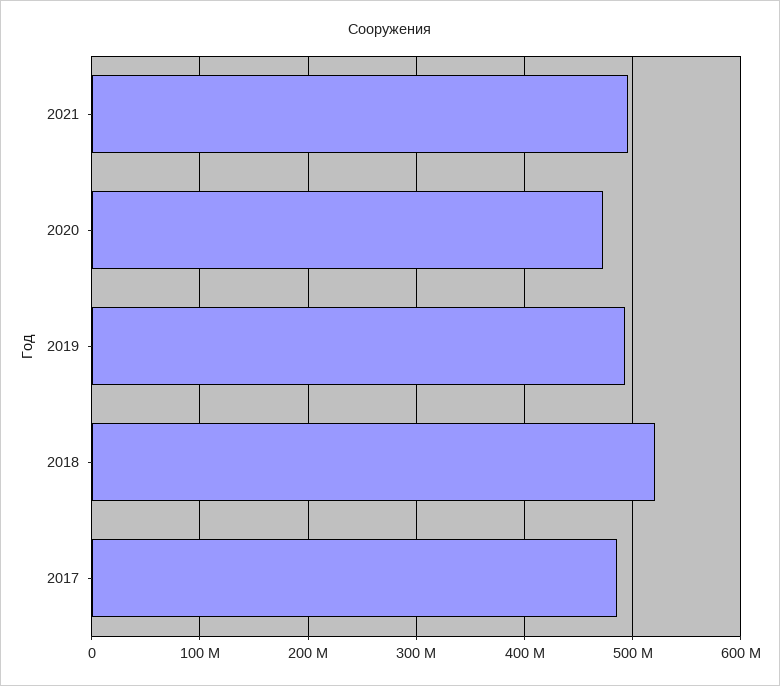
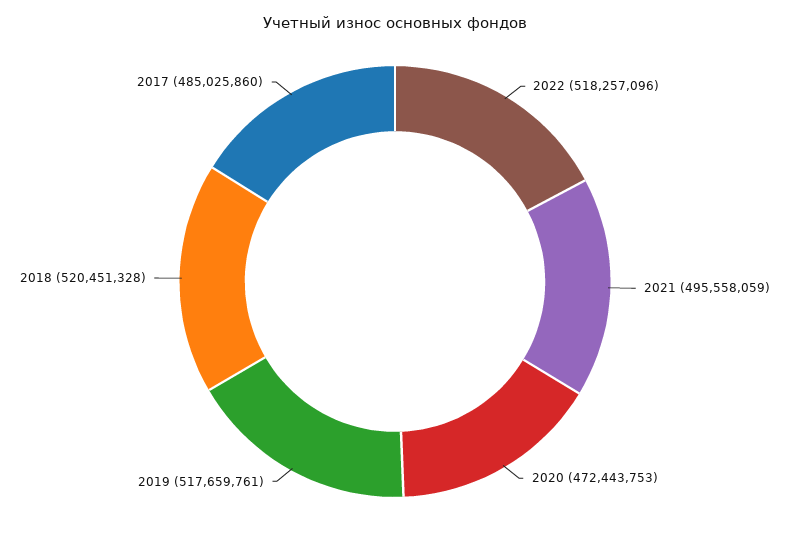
2019: 490000000 -> 517659761
2022: none -> 518257096

